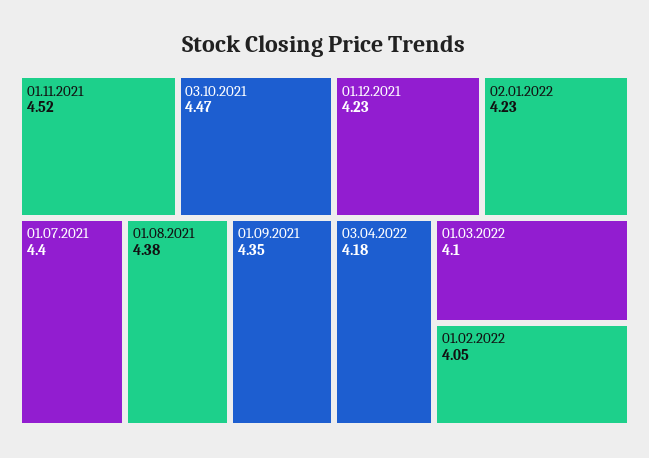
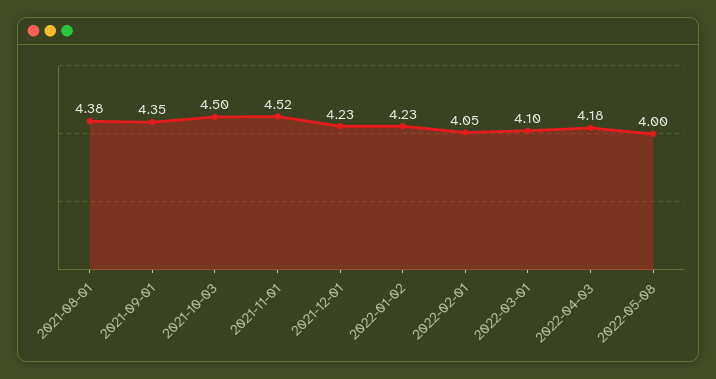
03.10.2021: 4.47 -> 4.5
01.07.2021: 4.4 -> none
2022-05-08: none -> 4

